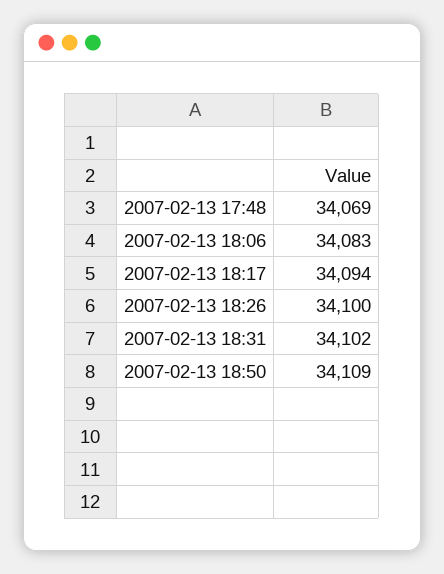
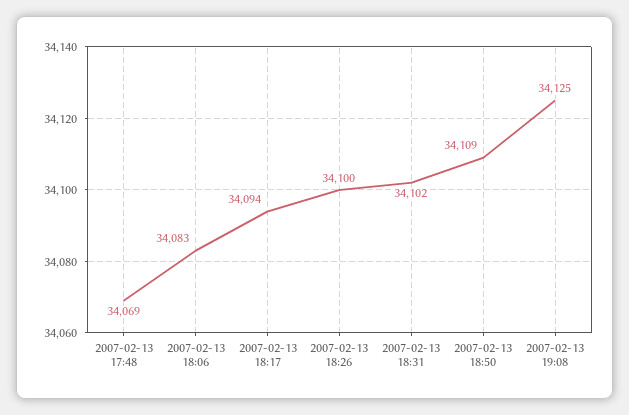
2007-02-13 19:08: none -> 34125

